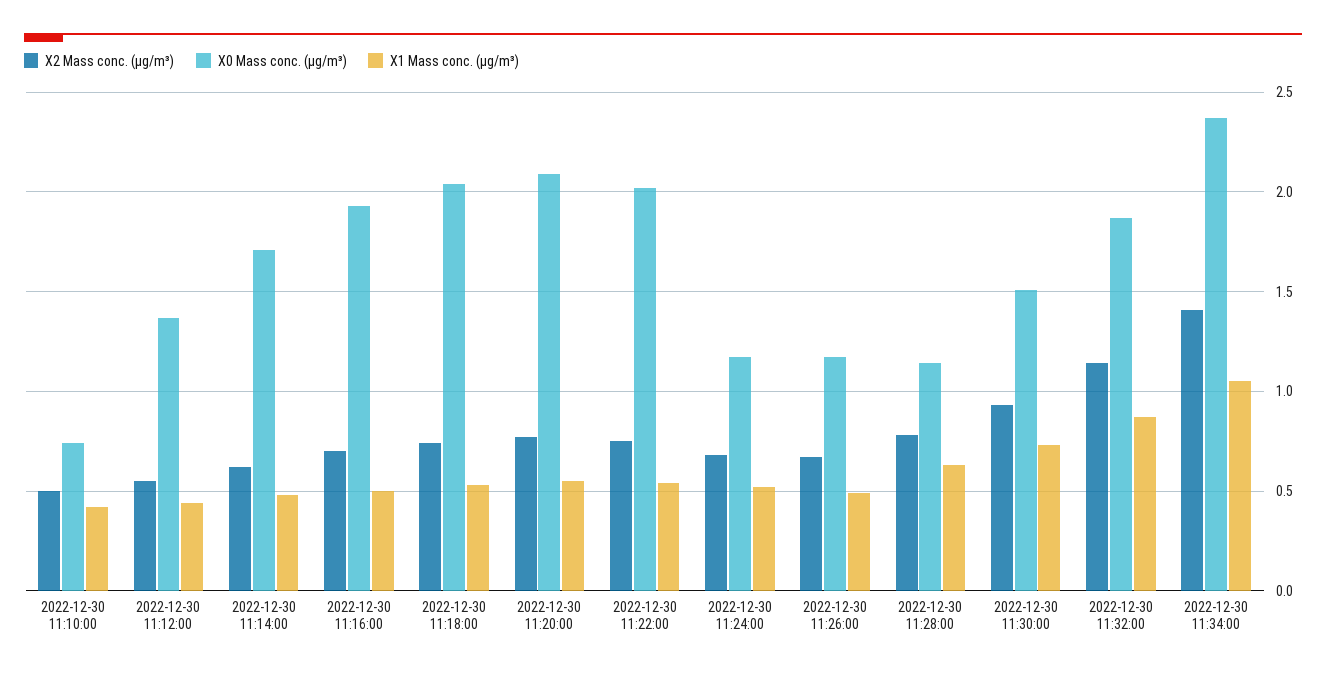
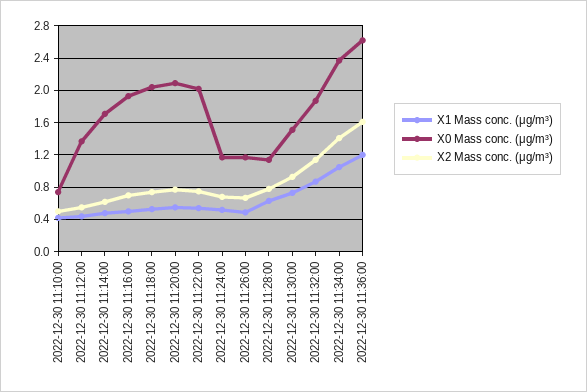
X1 Mass conc. (μg/m³), 2022-12-30 11:36:00: none -> 1.2
X0 Mass conc. (μg/m³), 2022-12-30 11:36:00: none -> 2.6
X2 Mass conc. (μg/m³), 2022-12-30 11:36:00: none -> 1.6

